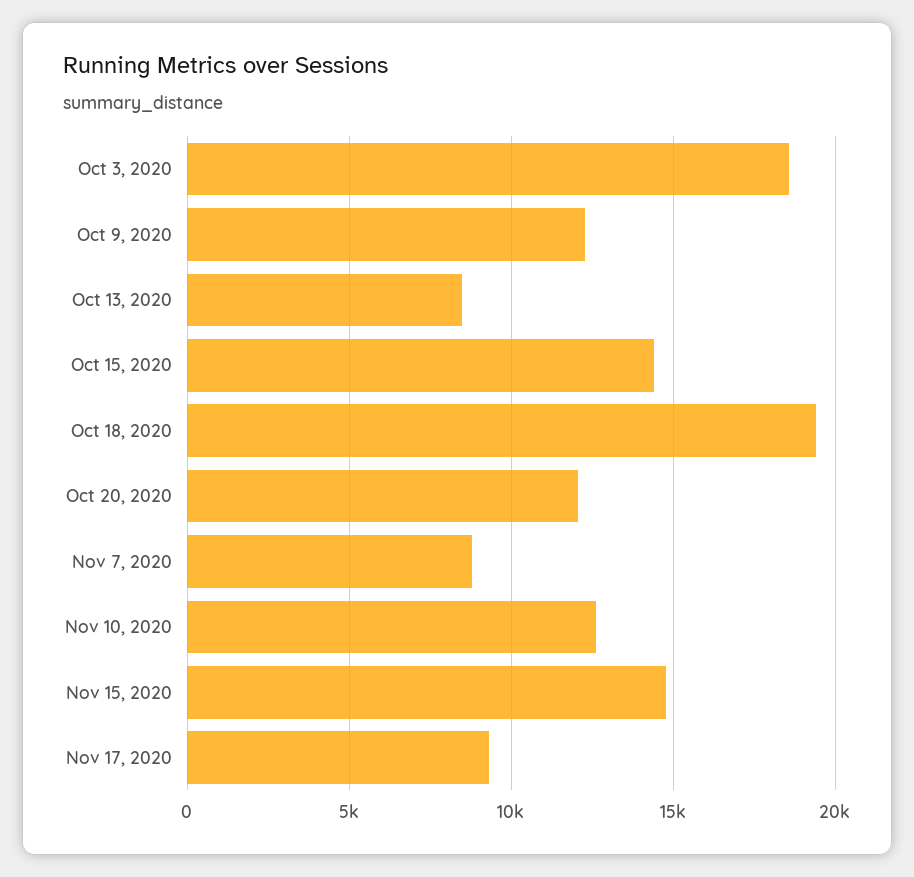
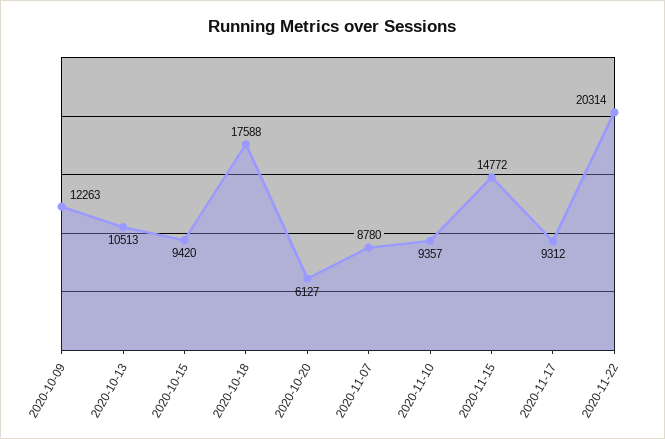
Oct 3, 2020: 18500 -> none
Oct 13, 2020: 8500 -> 10513
Oct 15, 2020: 14500 -> 9420
Oct 18, 2020: 19500 -> 17588
Oct 20, 2020: 12000 -> 6127
Nov 10, 2020: 12500 -> 9357
2020-11-22: none -> 20314

